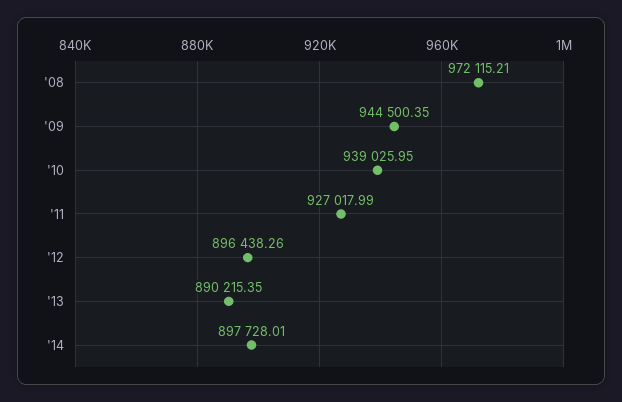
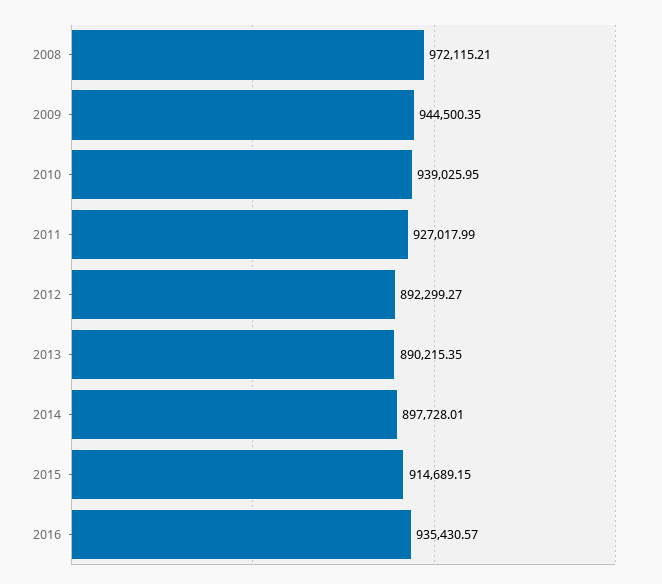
'12: 896438.26 -> 892299.27
2015: none -> 914689.15
2016: none -> 935430.57

